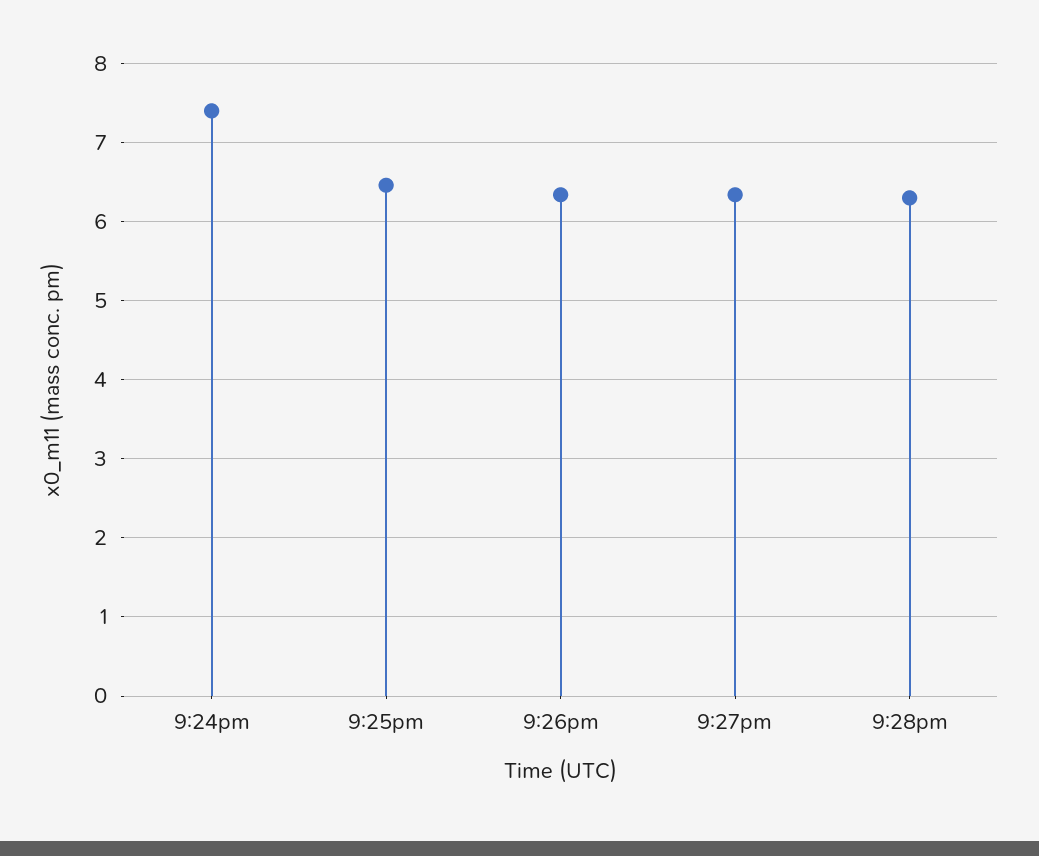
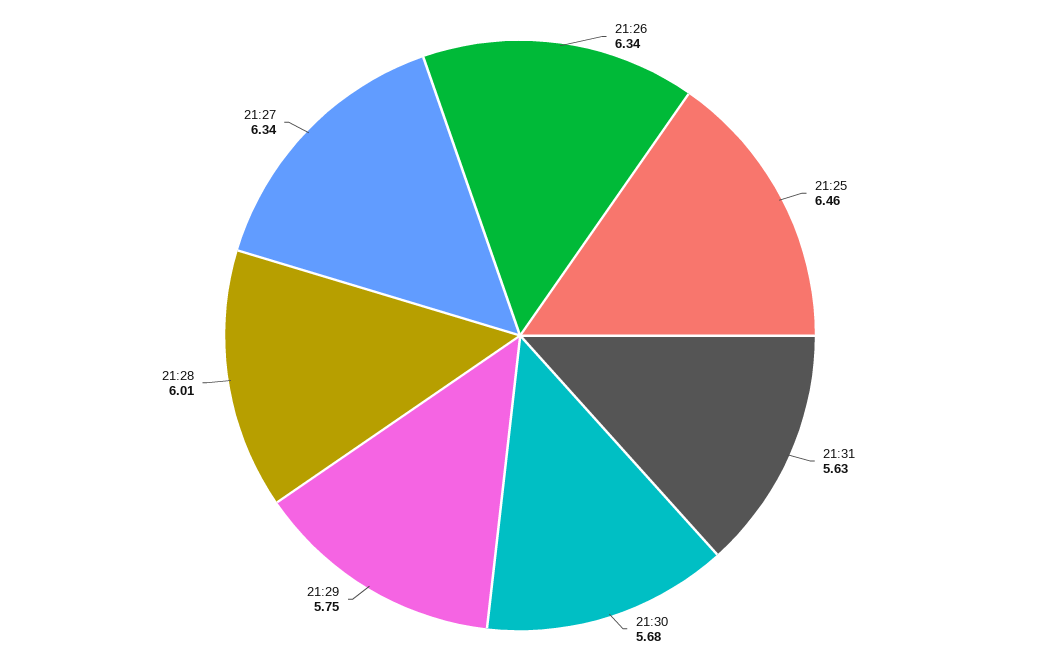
9:24pm: 7.4 -> none
9:28pm: 6.3 -> 6.01
21:31: none -> 5.63
21:30: none -> 5.68
21:29: none -> 5.75

